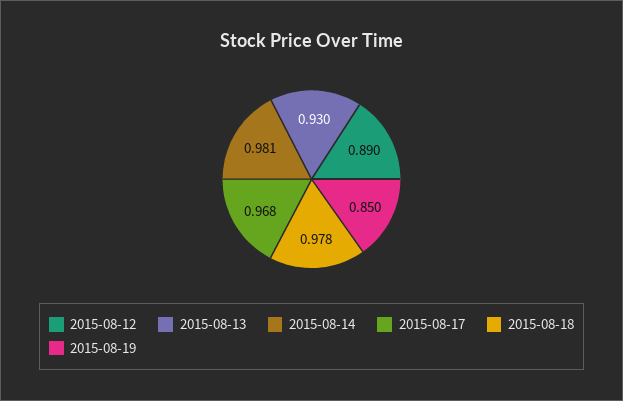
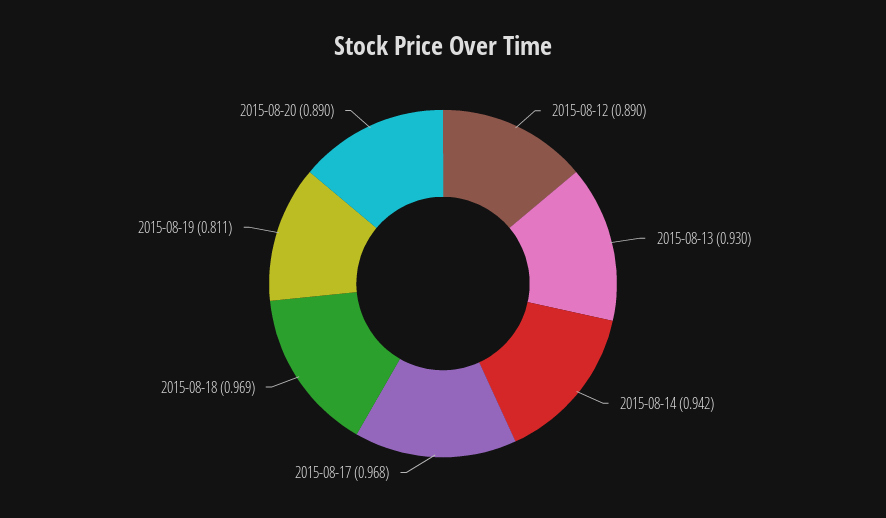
2015-08-14: 0.981 -> 0.942
2015-08-18: 0.978 -> 0.969
2015-08-19: 0.85 -> 0.811
2015-08-20: none -> 0.89

